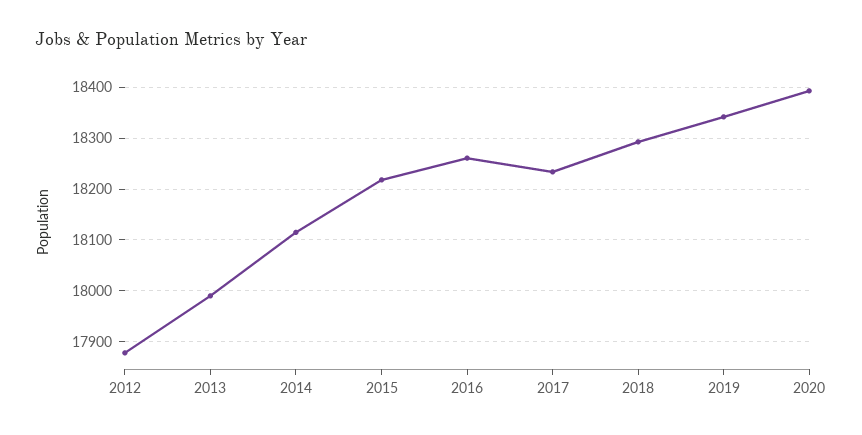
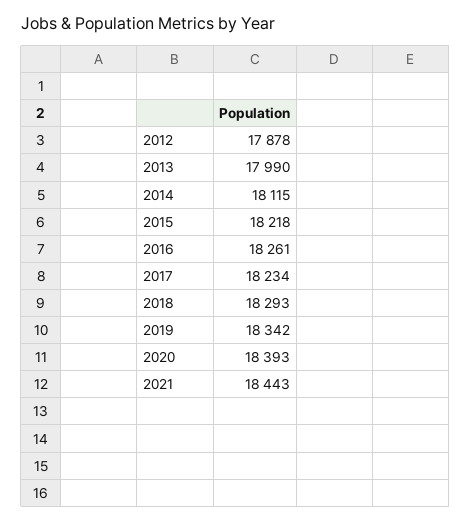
2021: none -> 18443

